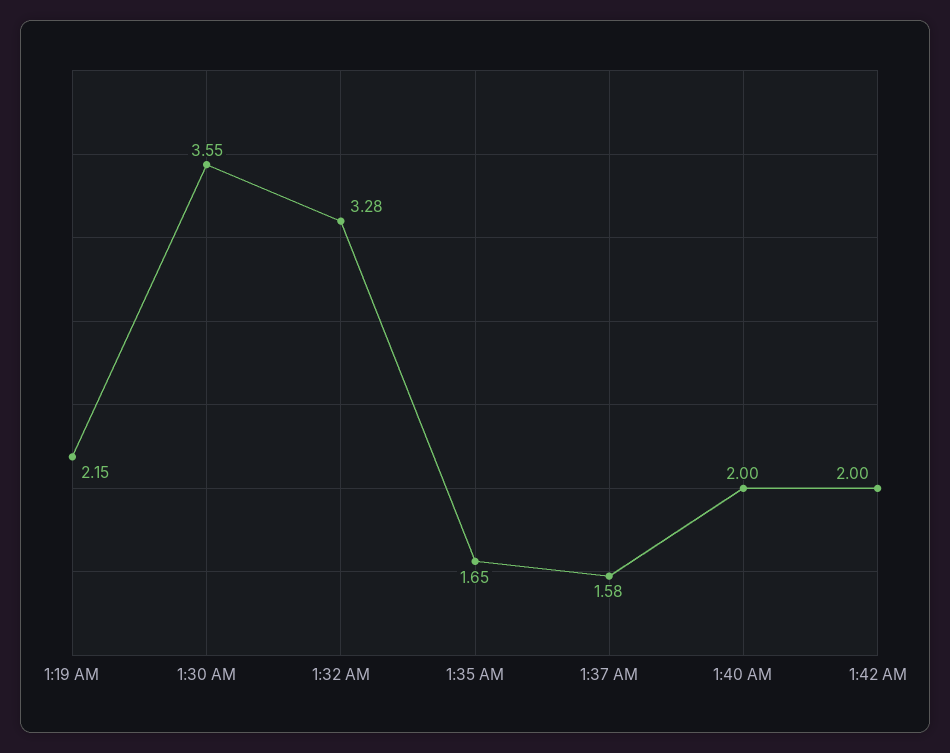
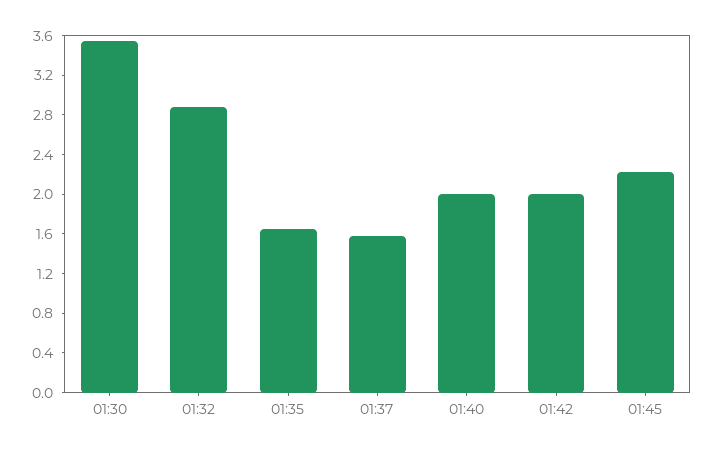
1:19 AM: 2.15 -> none
1:32 AM: 3.28 -> 2.9
01:45: none -> 2.2

